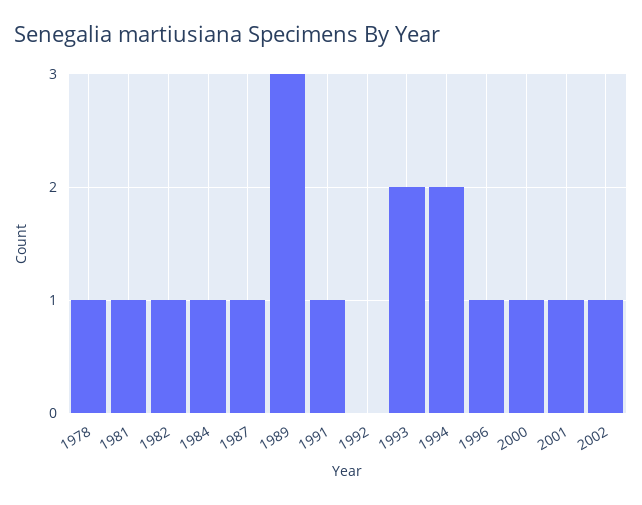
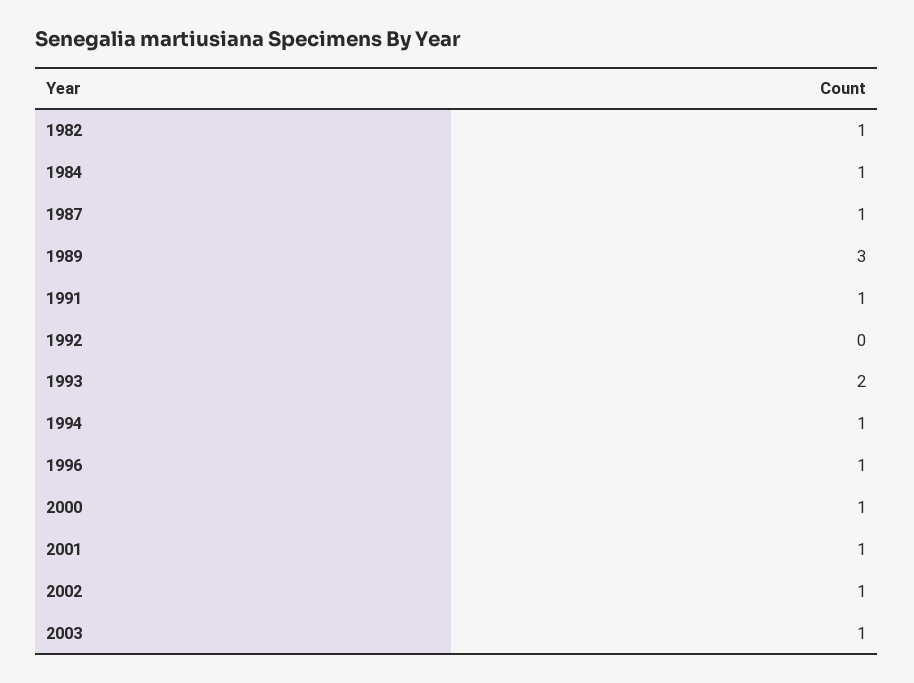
1978: 1 -> none
1981: 1 -> none
1994: 2 -> 1
2003: none -> 1

